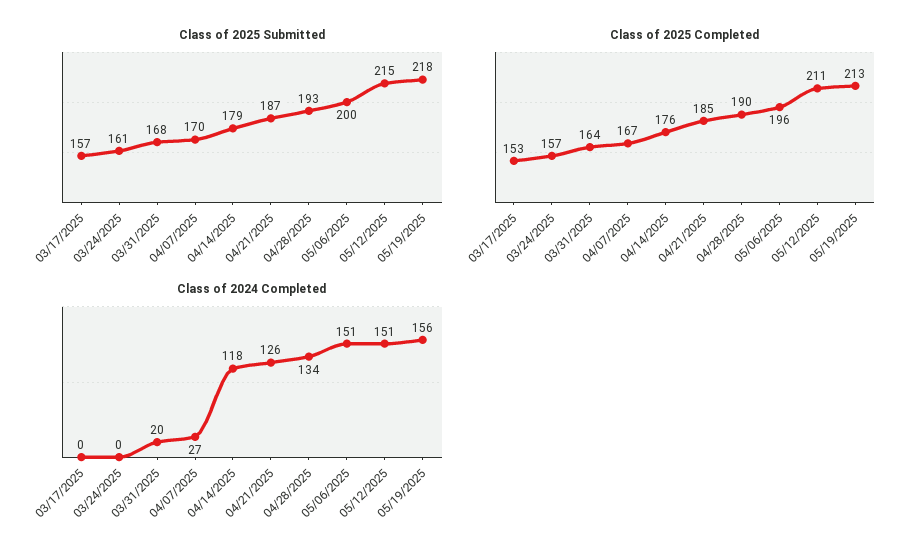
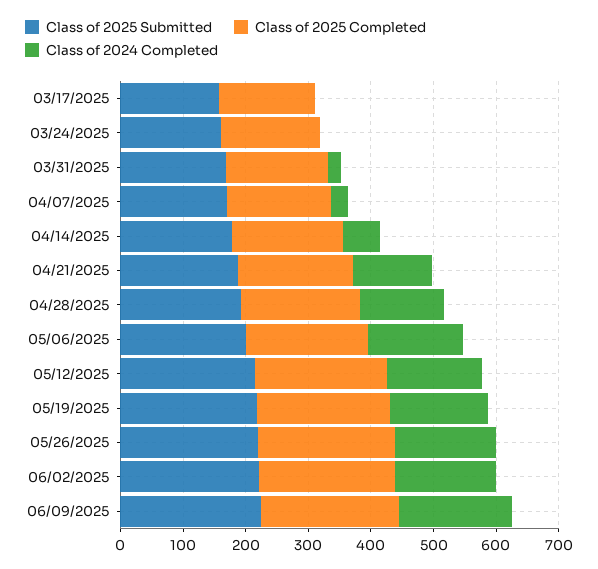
Class of 2024 Completed, 04/14/2025: 118 -> 60
Class of 2025 Submitted, 05/26/2025: none -> 220
Class of 2025 Completed, 05/26/2025: none -> 220
Class of 2024 Completed, 05/26/2025: none -> 160
Class of 2025 Submitted, 06/02/2025: none -> 220
Class of 2025 Completed, 06/02/2025: none -> 220
Class of 2024 Completed, 06/02/2025: none -> 160
Class of 2025 Submitted, 06/09/2025: none -> 220
Class of 2025 Completed, 06/09/2025: none -> 220
Class of 2024 Completed, 06/09/2025: none -> 180

